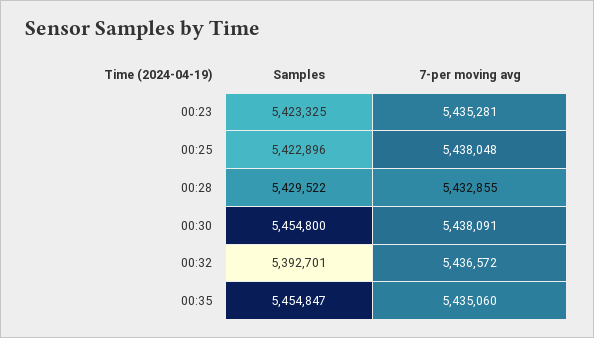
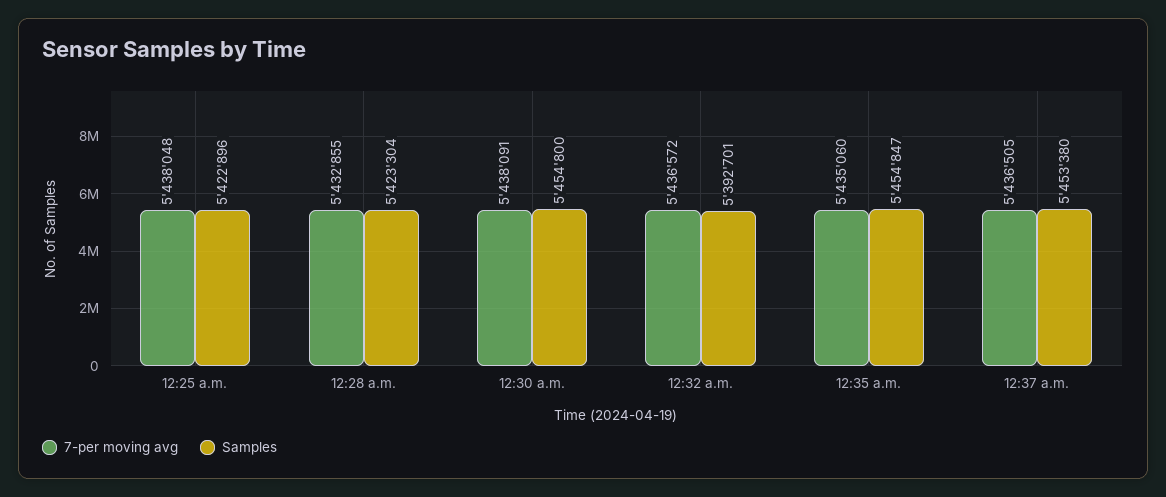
Samples, 00:23: 5423325 -> none
7-per moving avg, 00:23: 5435281 -> none
Samples, 00:28: 5429522 -> 5423304
7-per moving avg, 12:37 a.m.: none -> 5436505
Samples, 12:37 a.m.: none -> 5453380

